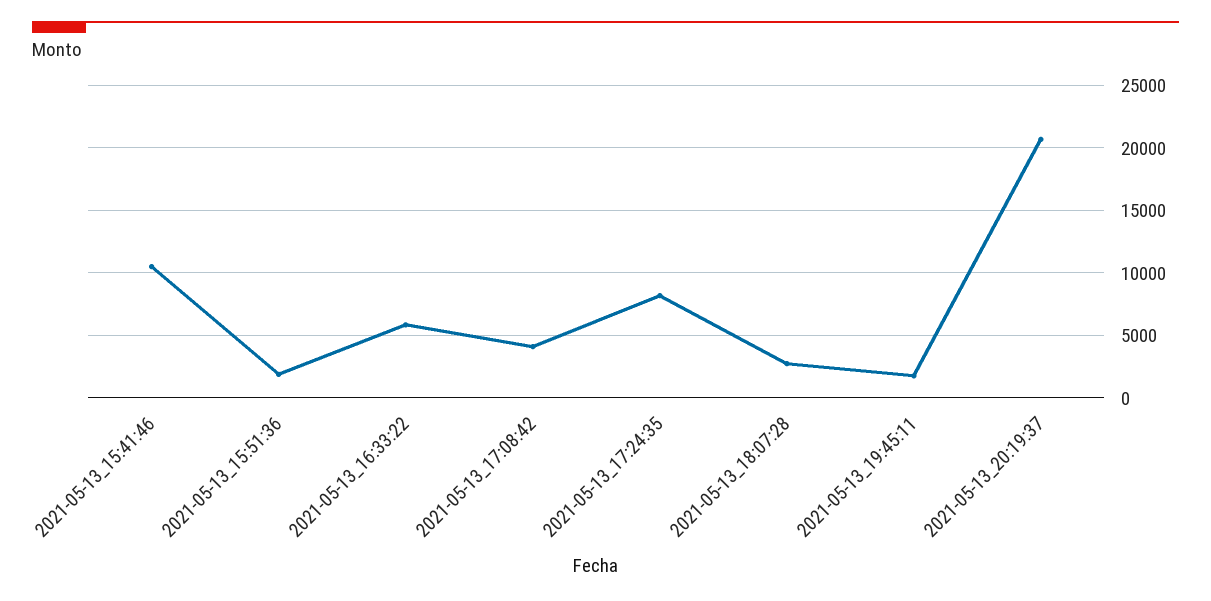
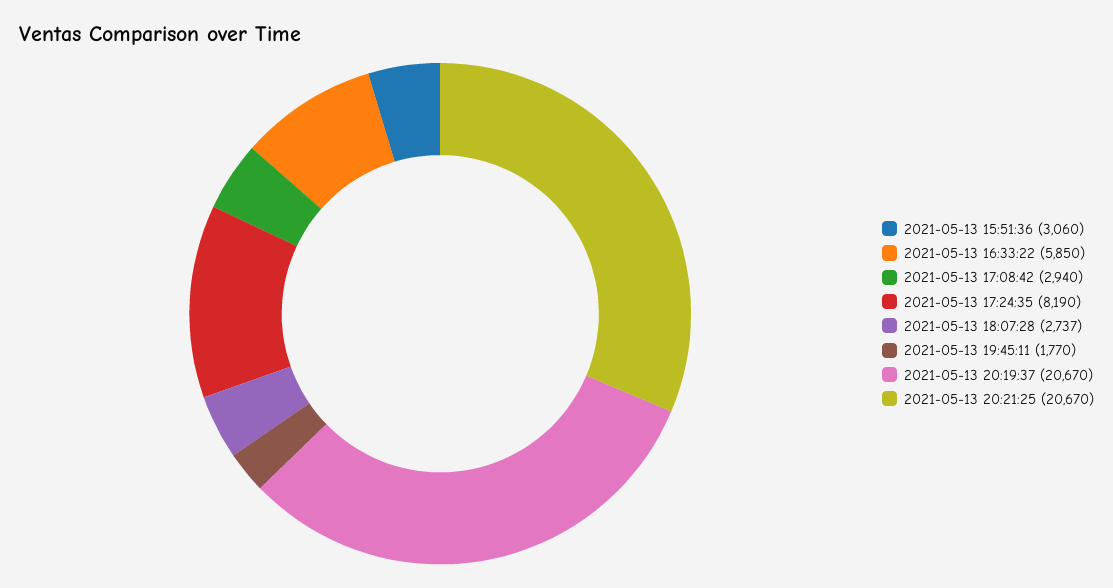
2021-05-13_15:41:46: 10500 -> none
2021-05-13_15:51:36: 2000 -> 3060
2021-05-13_17:08:42: 4000 -> 2940
2021-05-13 20:21:25: none -> 20670

